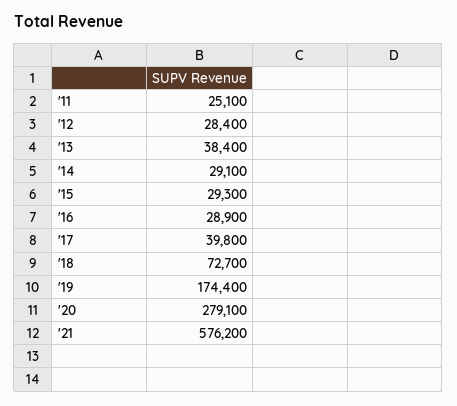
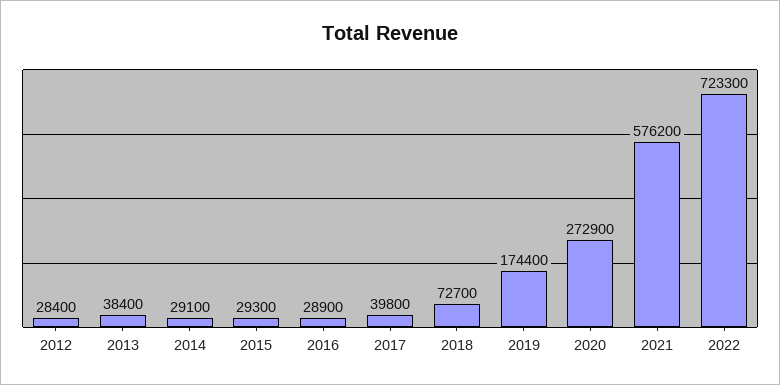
'11: 25100 -> none
'20: 279100 -> 272900
2022: none -> 723300

